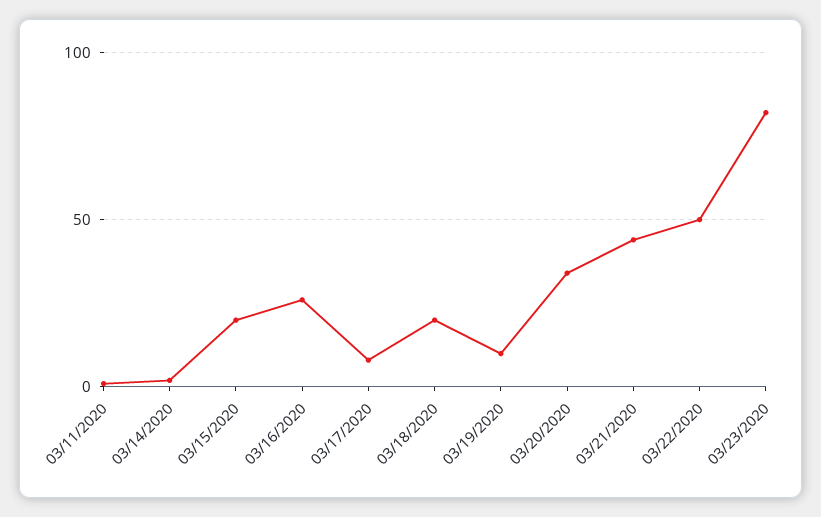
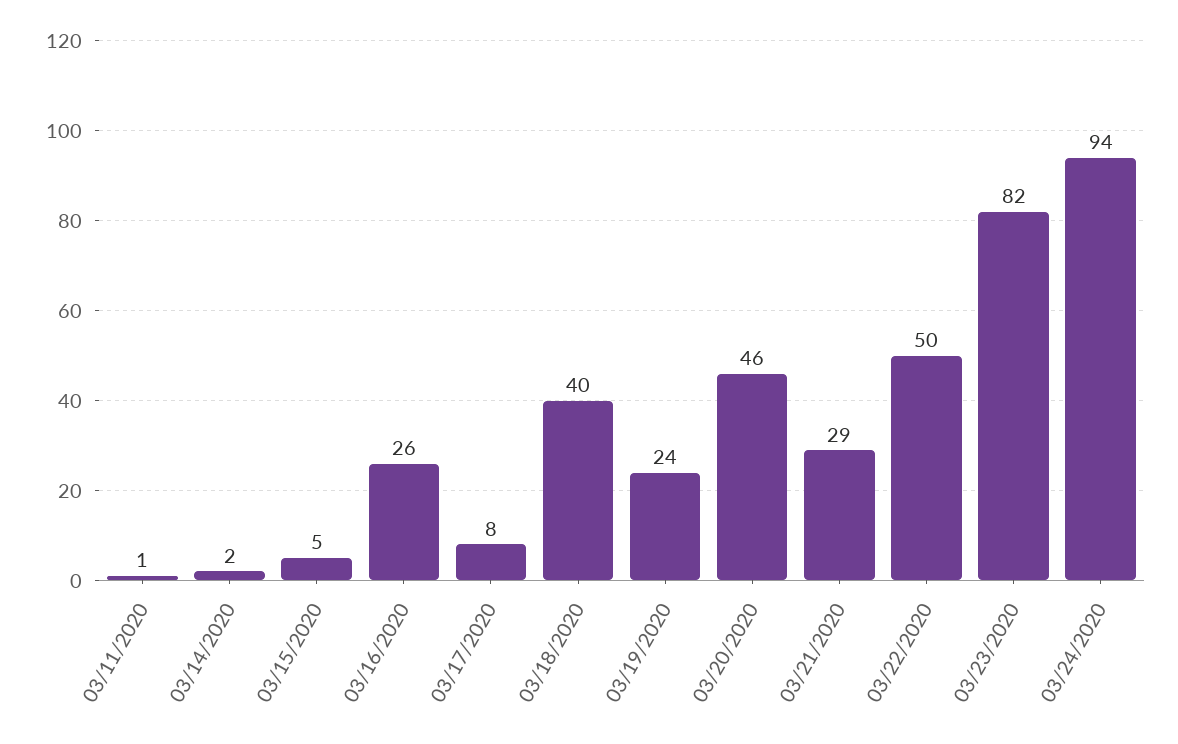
03/15/2020: 20 -> 5
03/18/2020: 20 -> 40
03/19/2020: 10 -> 24
03/20/2020: 35 -> 46
03/21/2020: 45 -> 29
03/24/2020: none -> 94

